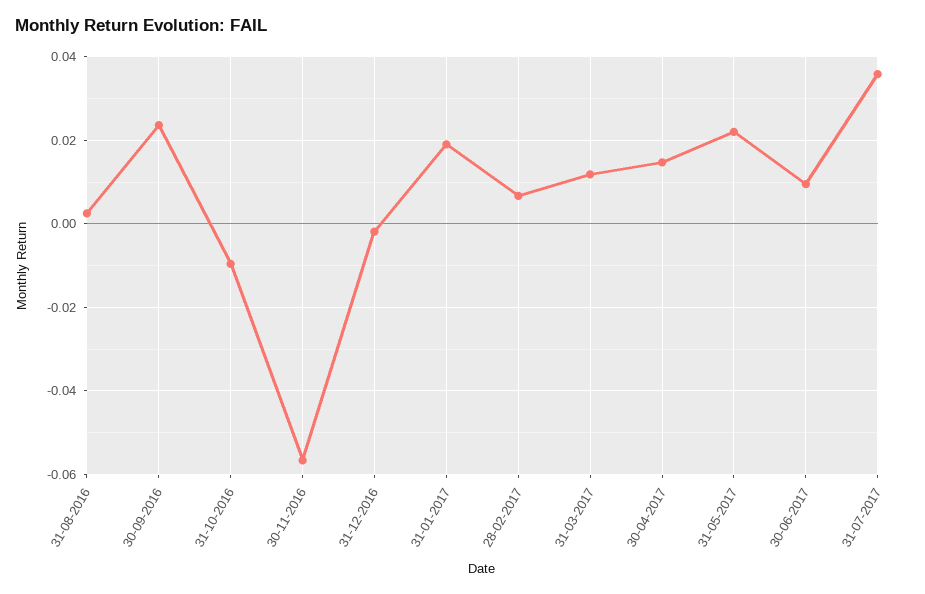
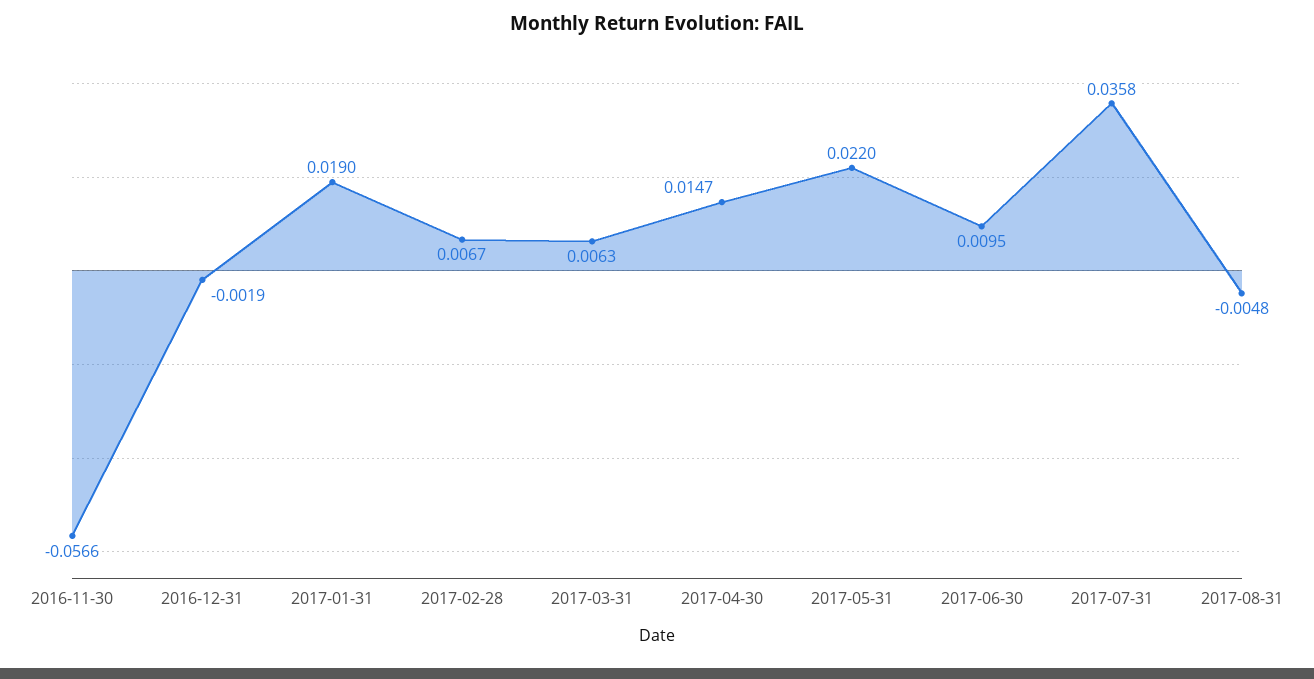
31-08-2016: 0.002 -> none
30-09-2016: 0.024 -> none
31-10-2016: -0.01 -> none
31-03-2017: 0.012 -> 0.0063
2017-08-31: none -> -0.0048

